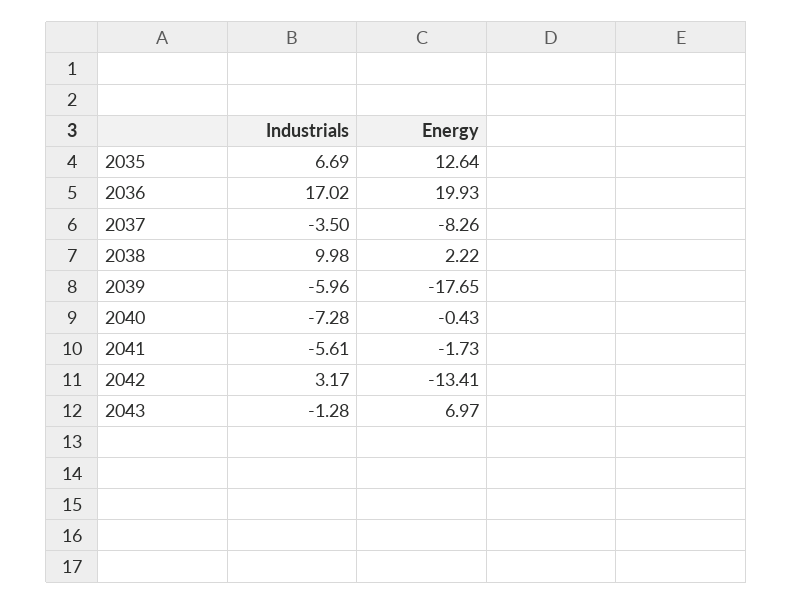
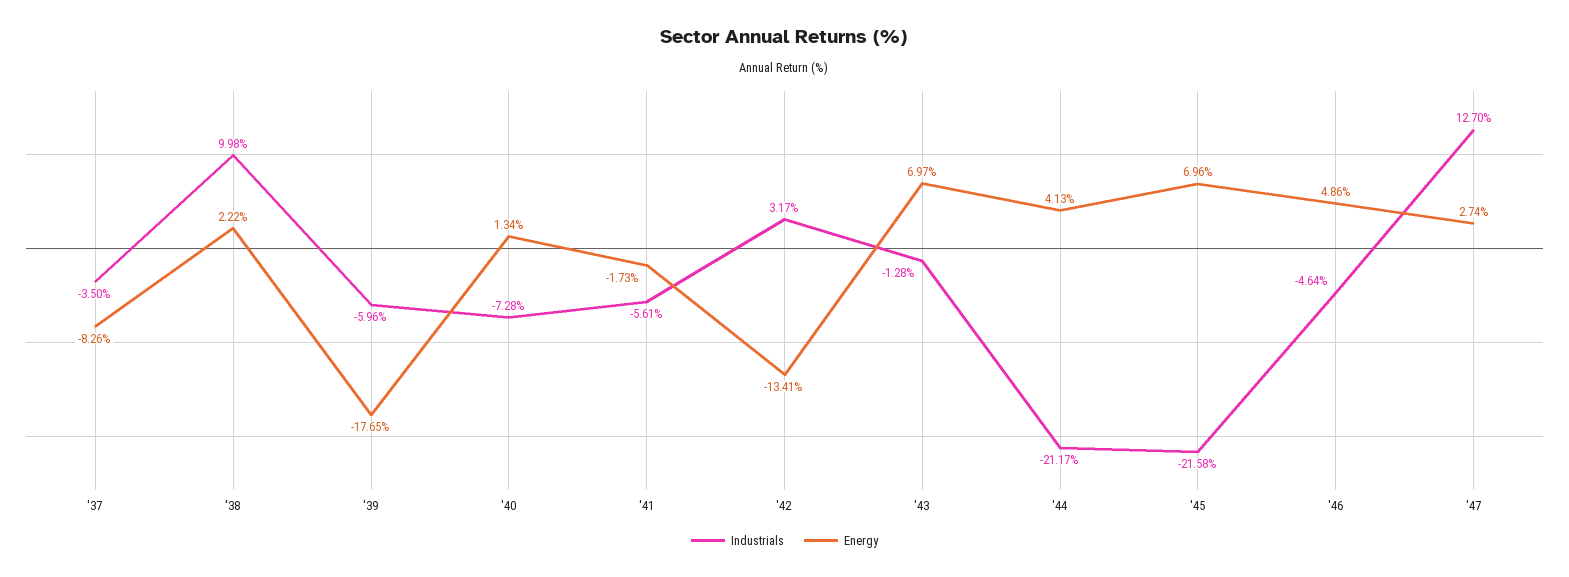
Industrials, 2035: 6.69 -> none
Energy, 2035: 12.64 -> none
Industrials, 2036: 17.02 -> none
Energy, 2036: 19.93 -> none
Energy, 2040: -0.43 -> 1.34
Industrials, '44: none -> -21.17
Energy, '44: none -> 4.13
Industrials, '45: none -> -21.58
Energy, '45: none -> 6.96
Industrials, '46: none -> -4.64
Energy, '46: none -> 4.86
Industrials, '47: none -> 12.7
Energy, '47: none -> 2.74

